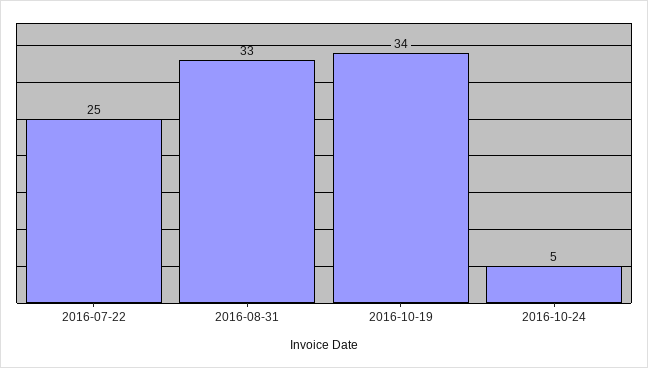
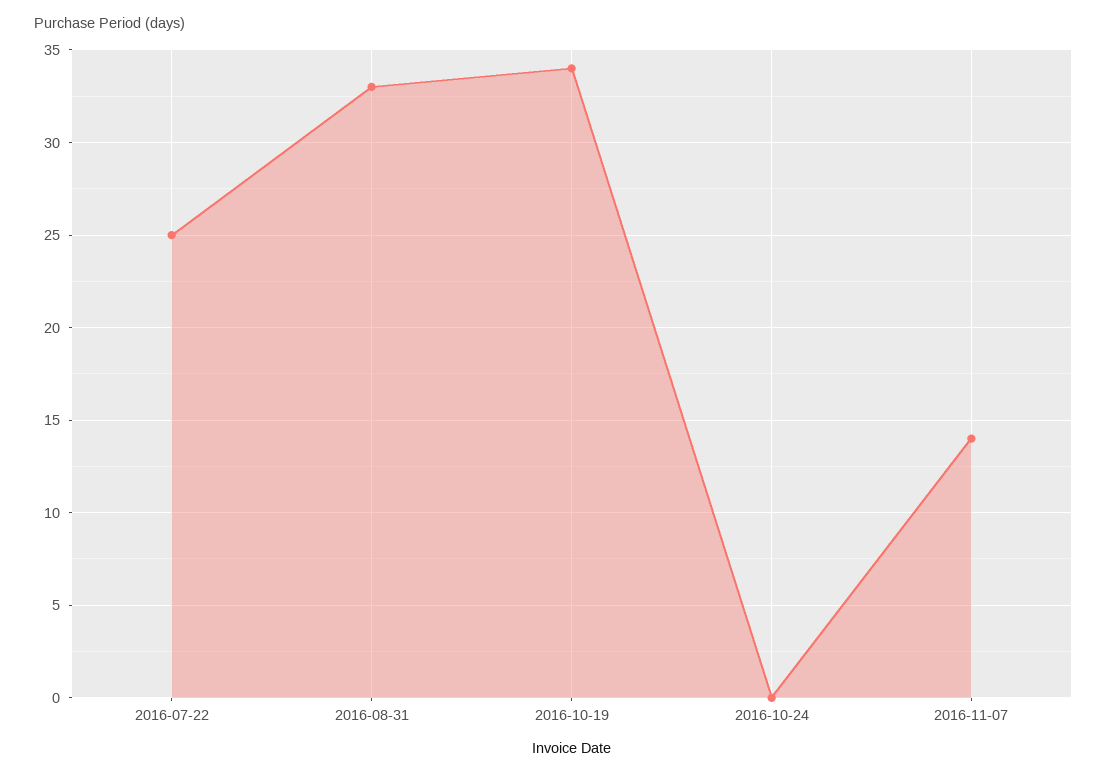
2016-10-24: 5 -> 0
2016-11-07: none -> 14

